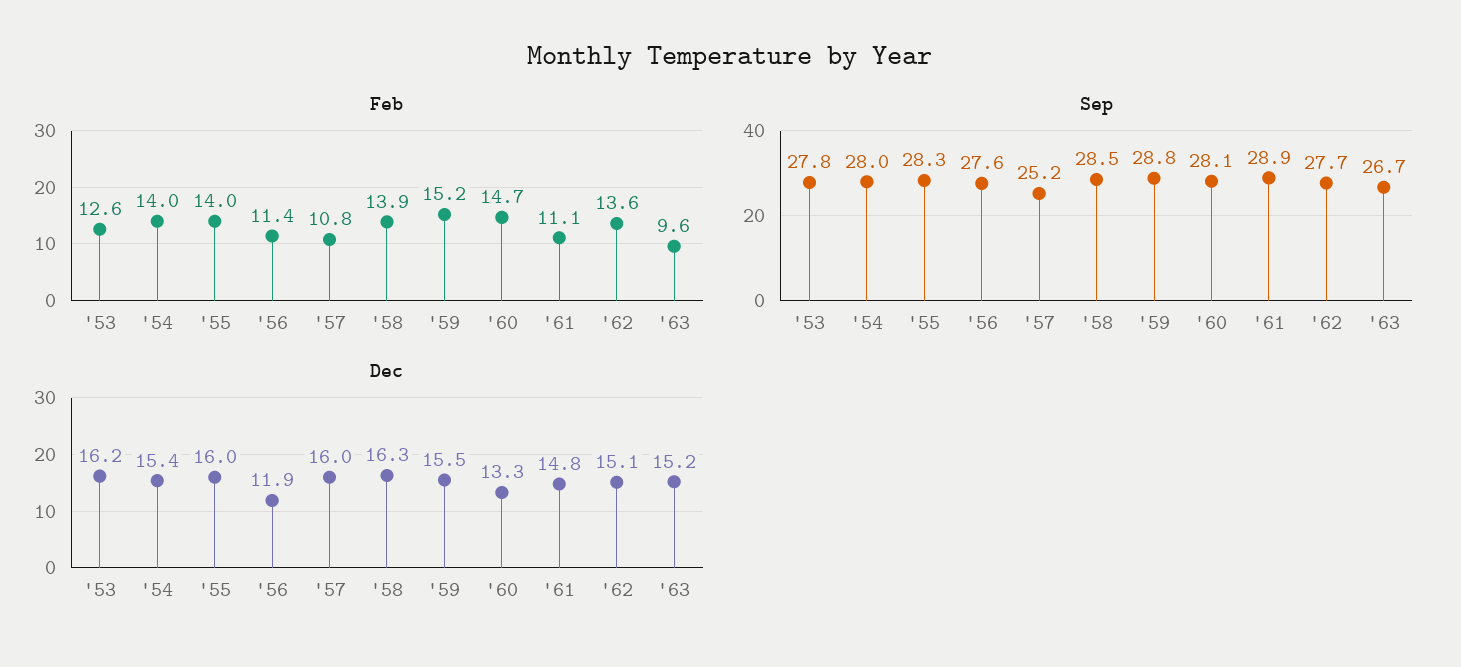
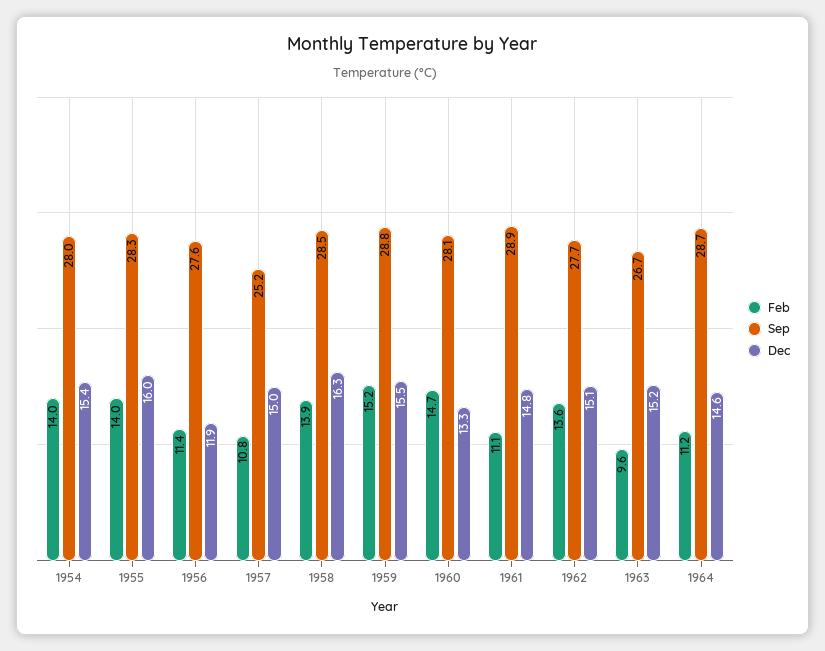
Feb, '53: 12.6 -> none
Sep, '53: 27.8 -> none
Dec, '53: 16.2 -> none
Dec, '57: 16 -> 15
Feb, 1964: none -> 11.2
Sep, 1964: none -> 28.7
Dec, 1964: none -> 14.6

